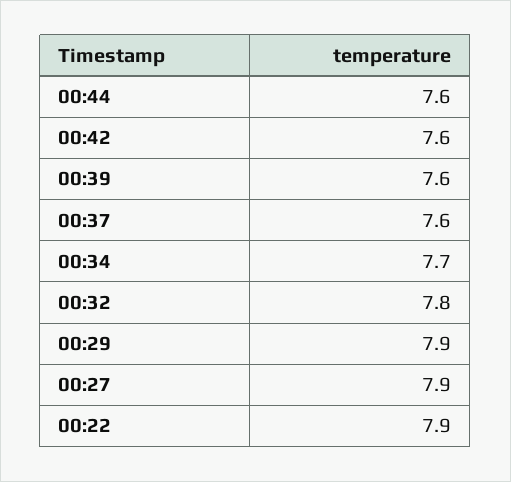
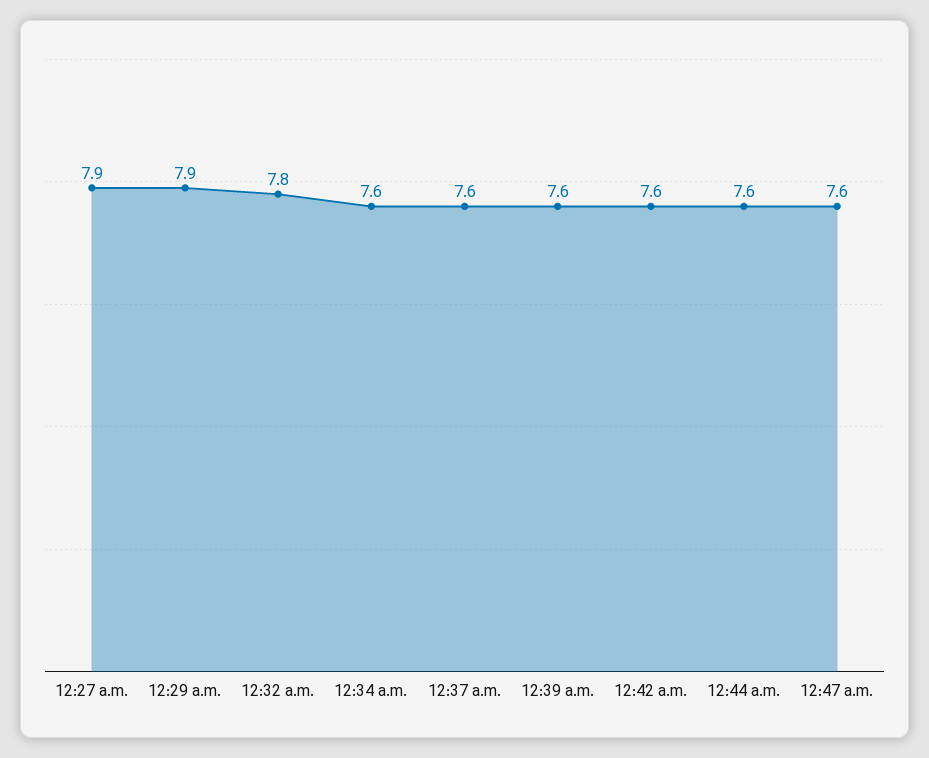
00:34: 7.7 -> 7.6
00:22: 7.9 -> none
12:47 a.m.: none -> 7.6

